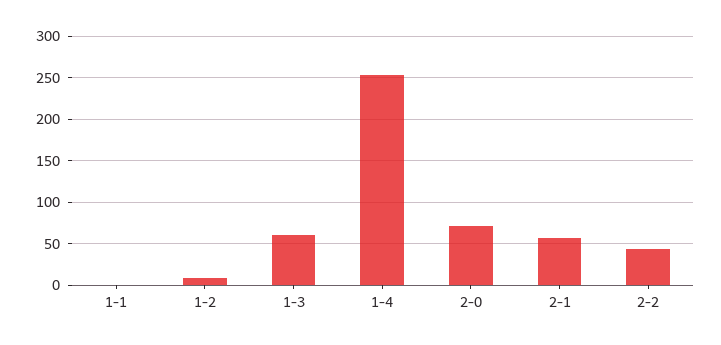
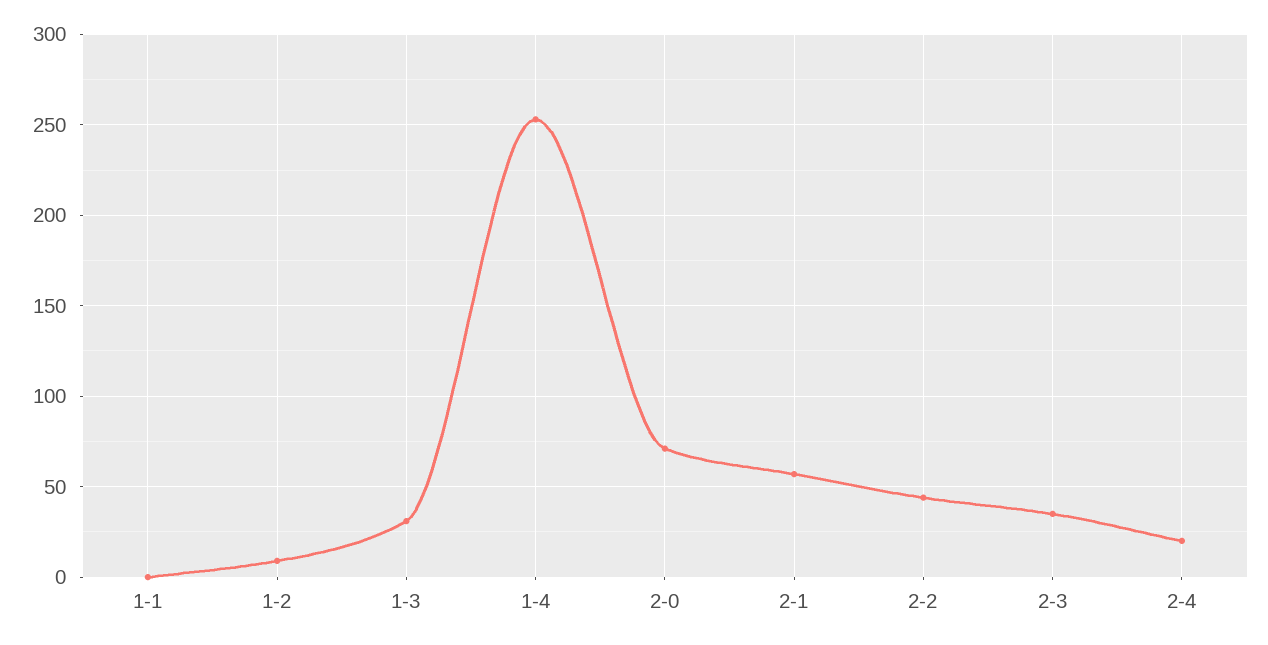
1-3: 60 -> 30
2-3: none -> 35
2-4: none -> 20

